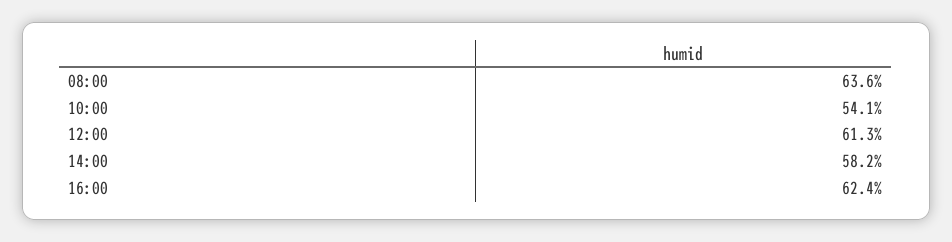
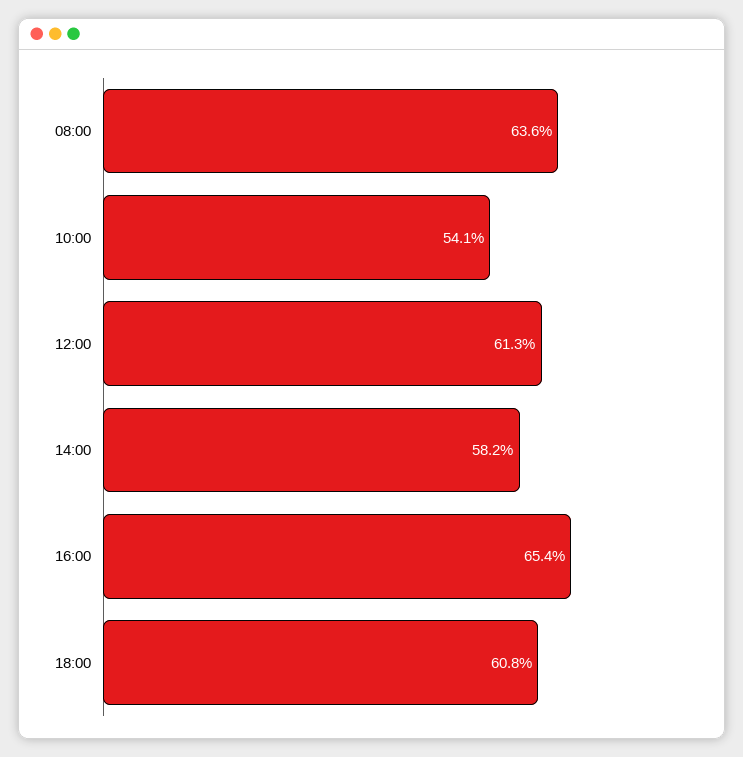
16:00: 62.4 -> 65.4
18:00: none -> 60.8

